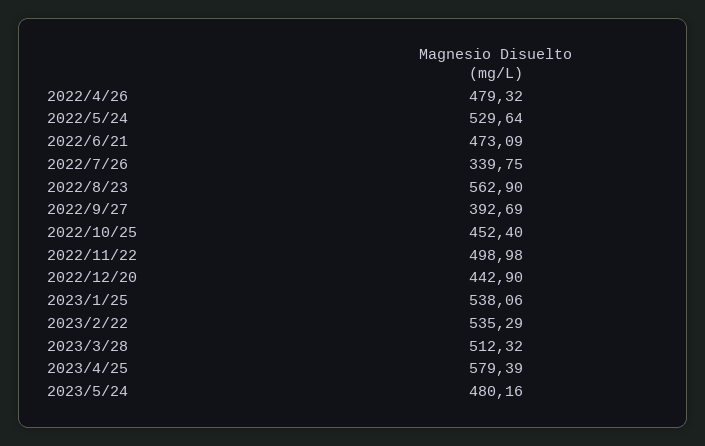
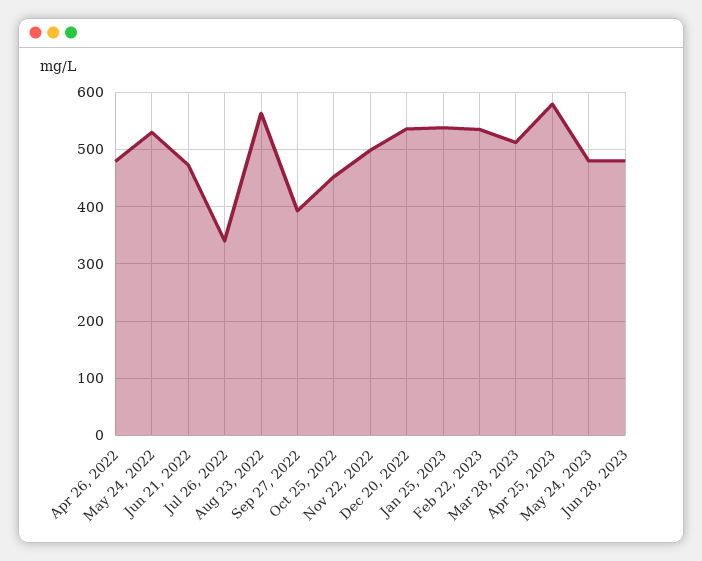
2022/12/20: 442.9 -> 540
Jun 28, 2023: none -> 480

